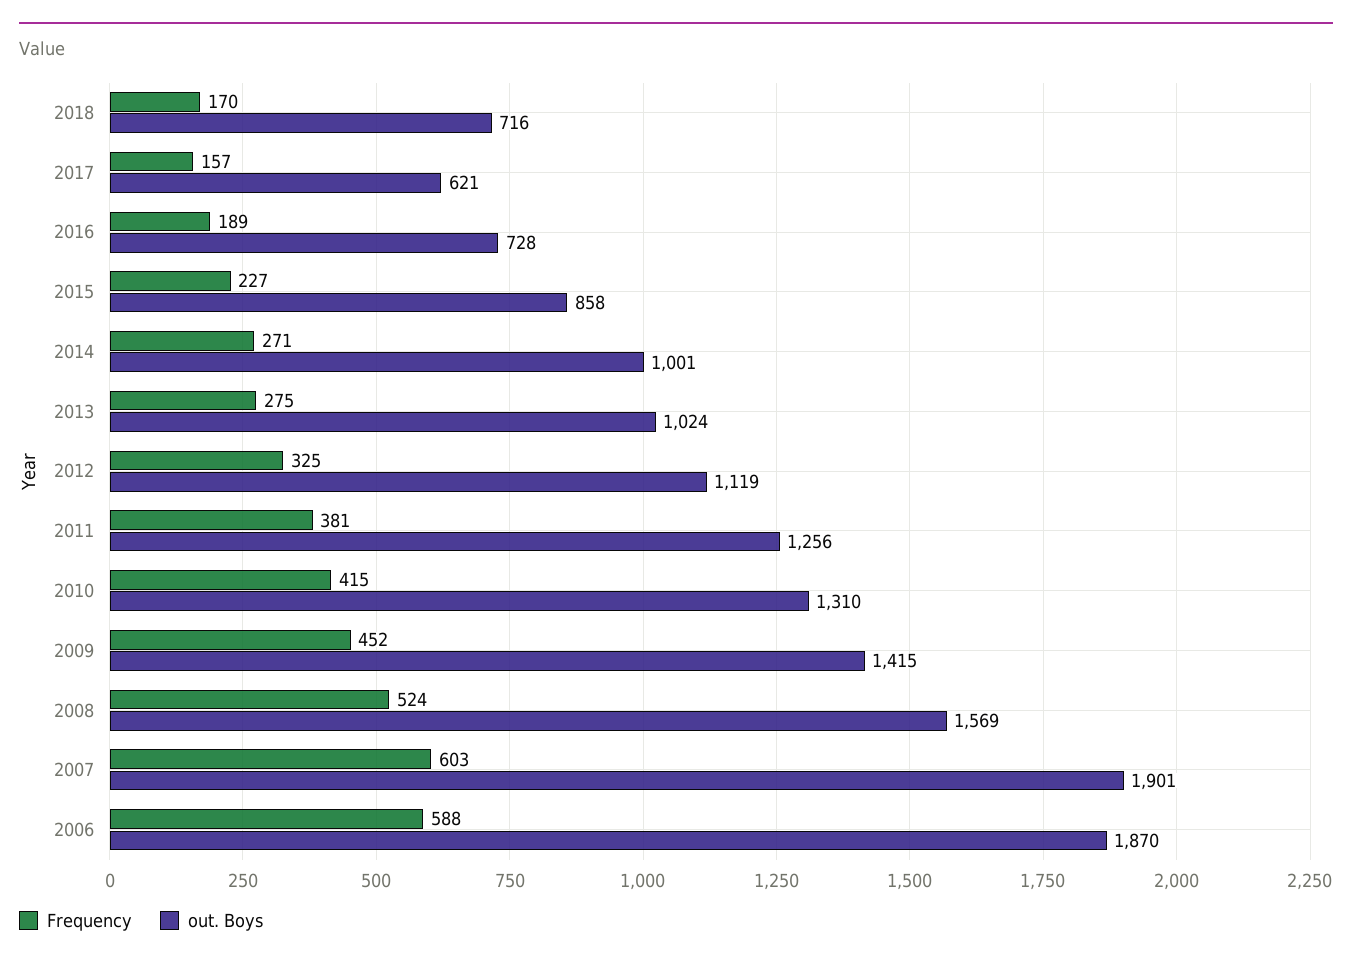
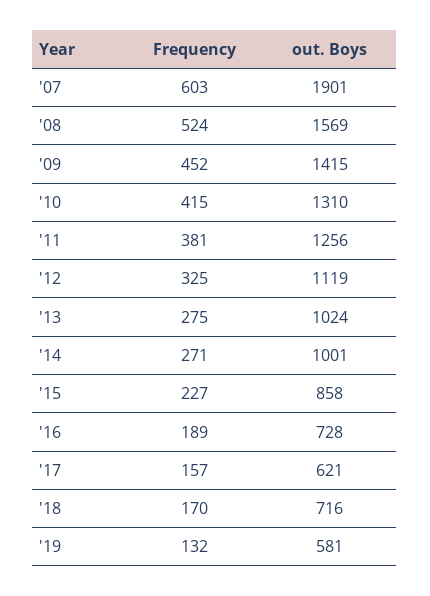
Frequency, 2006: 588 -> none
out. Boys, 2006: 1870 -> none
Frequency, '19: none -> 132
out. Boys, '19: none -> 581

